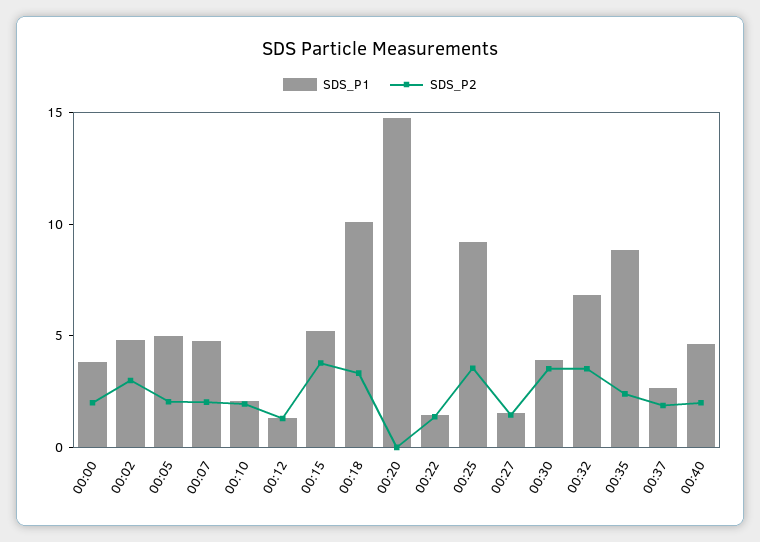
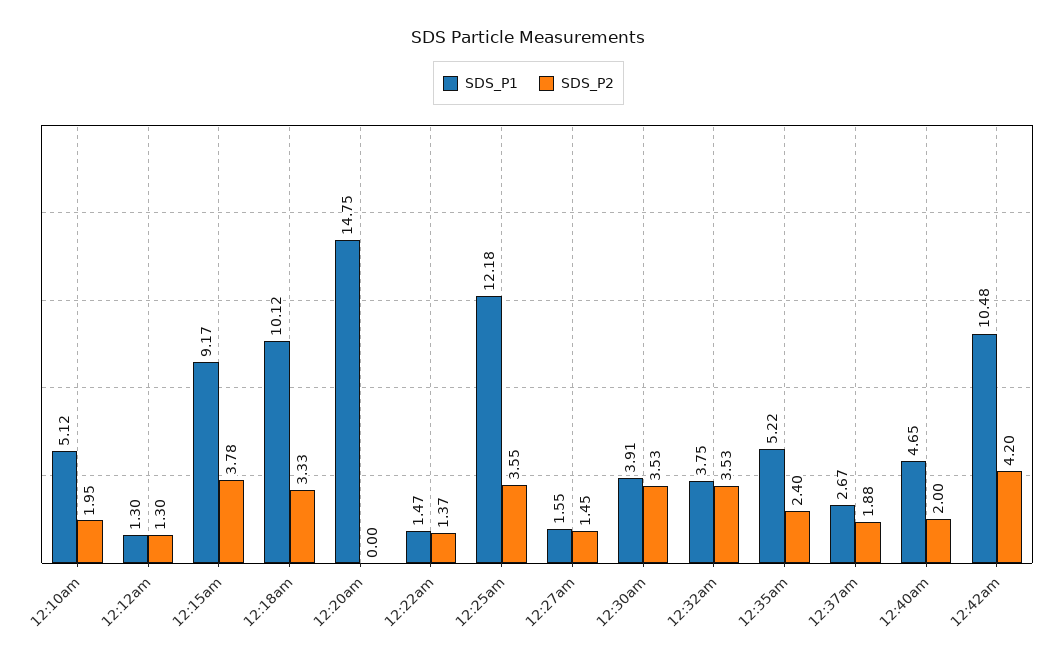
SDS_P1, 00:00: 4 -> none
SDS_P2, 00:00: 2 -> none
SDS_P1, 00:02: 5 -> none
SDS_P2, 00:02: 3 -> none
SDS_P1, 00:05: 5 -> none
SDS_P2, 00:05: 2 -> none
SDS_P1, 00:07: 5 -> none
SDS_P2, 00:07: 2 -> none
SDS_P1, 00:10: 2 -> 5.12
SDS_P1, 00:15: 5 -> 9.17
SDS_P1, 00:25: 9 -> 12.18
SDS_P1, 00:32: 7 -> 3.75
SDS_P1, 00:35: 9 -> 5.22
SDS_P1, 12:42am: none -> 10.48
SDS_P2, 12:42am: none -> 4.2

